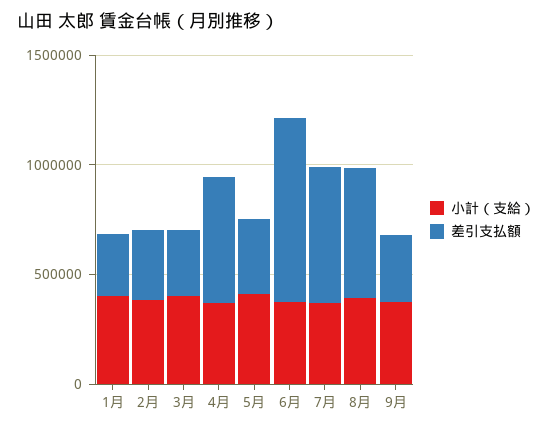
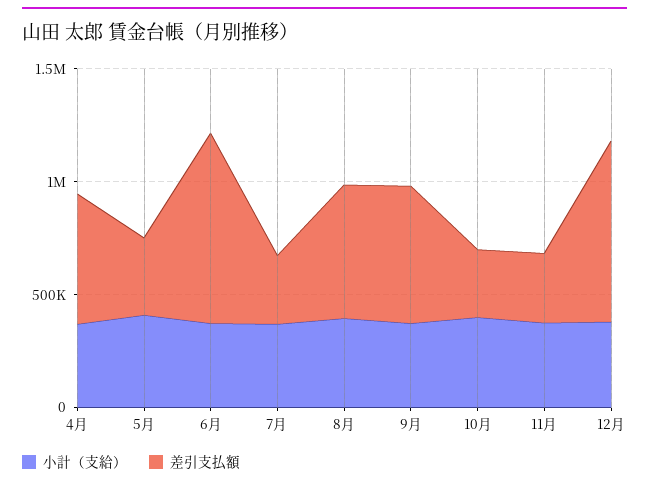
小計（支給）, 1月: 400000 -> none
差引支払額, 1月: 300000 -> none
小計（支給）, 2月: 400000 -> none
差引支払額, 2月: 300000 -> none
小計（支給）, 3月: 400000 -> none
差引支払額, 3月: 300000 -> none
差引支払額, 7月: 600000 -> 300000
差引支払額, 9月: 300000 -> 600000
小計（支給）, 10月: none -> 400000
差引支払額, 10月: none -> 300000
小計（支給）, 11月: none -> 400000
差引支払額, 11月: none -> 300000
小計（支給）, 12月: none -> 400000
差引支払額, 12月: none -> 800000

